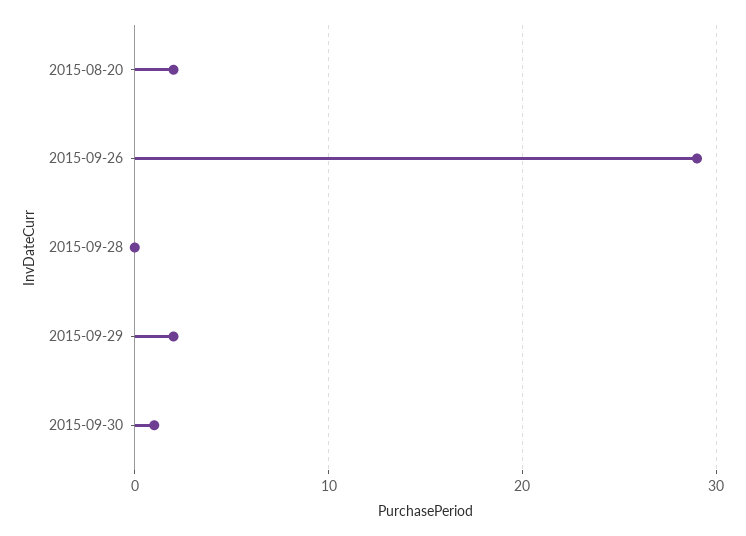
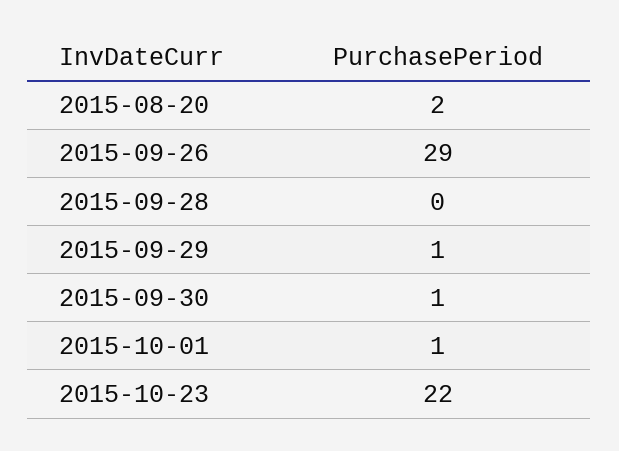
2015-09-29: 2 -> 1
2015-10-01: none -> 1
2015-10-23: none -> 22

